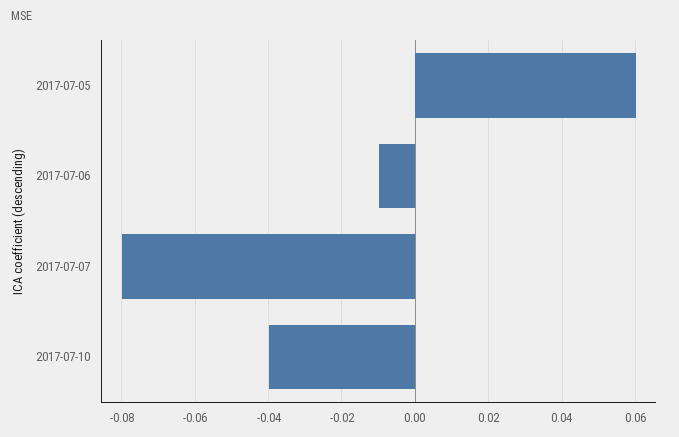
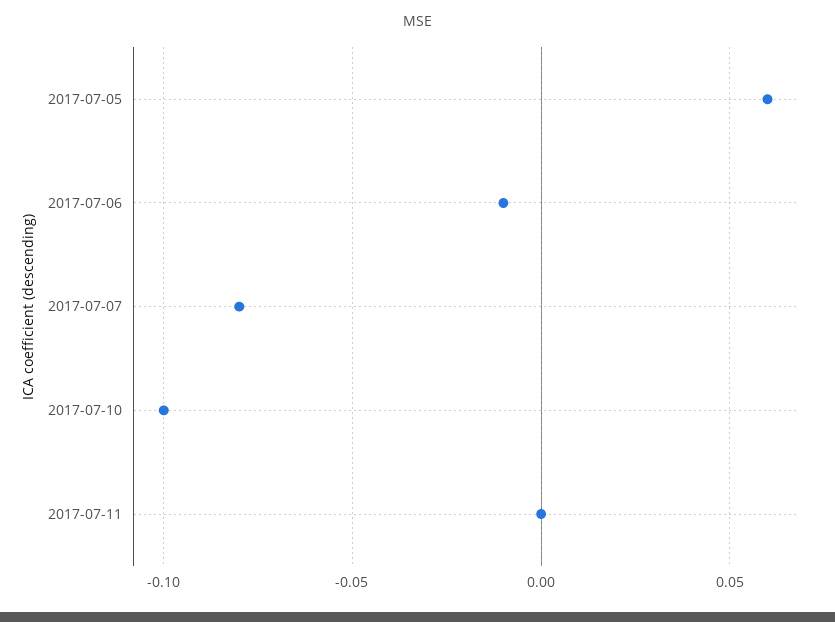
2017-07-10: -0.04 -> -0.1
2017-07-11: none -> 0

